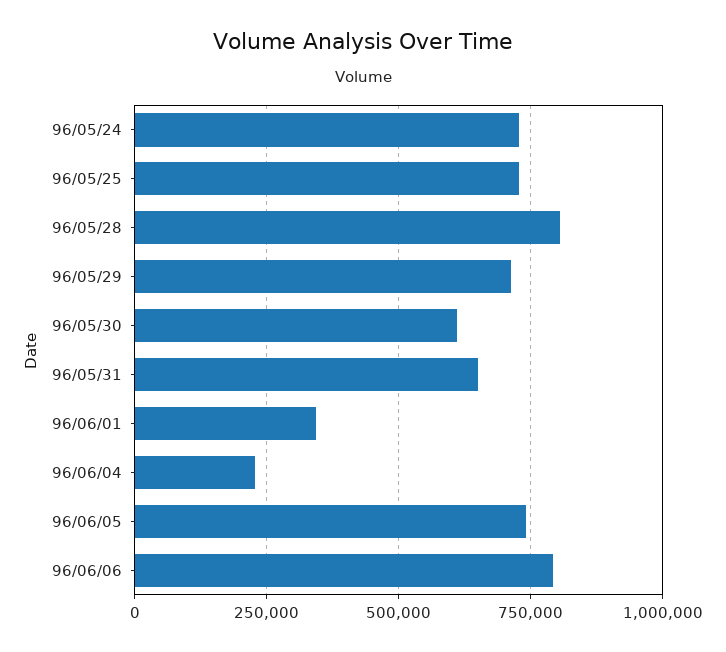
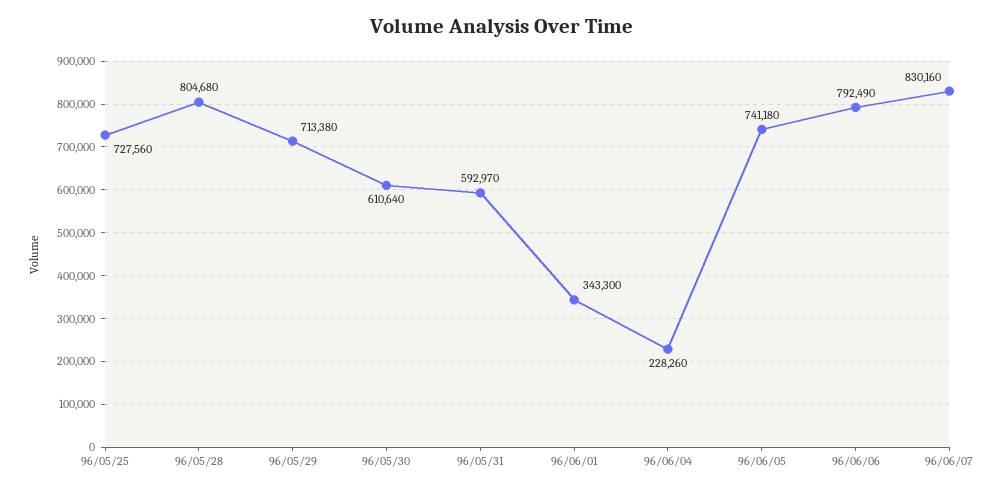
96/05/24: 725000 -> none
96/05/31: 650000 -> 592970
96/06/07: none -> 830160

